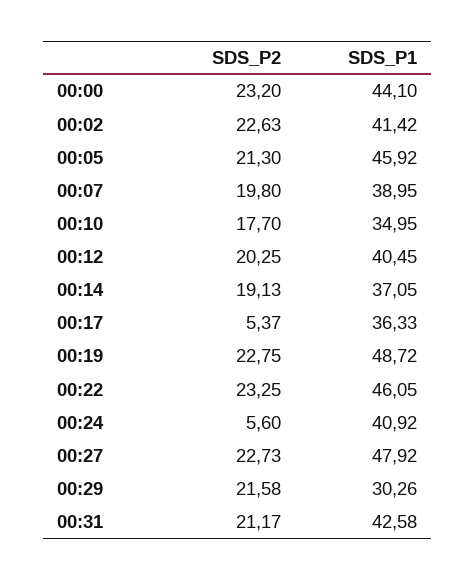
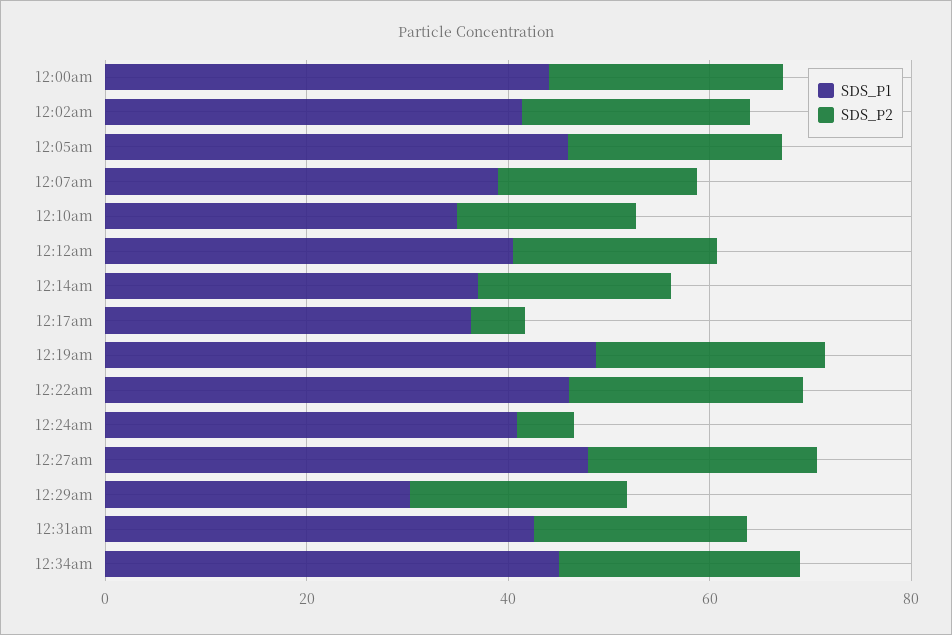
SDS_P1, 12:34am: none -> 45
SDS_P2, 12:34am: none -> 25

